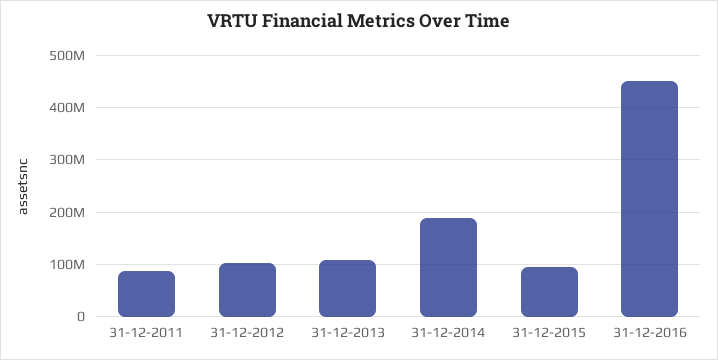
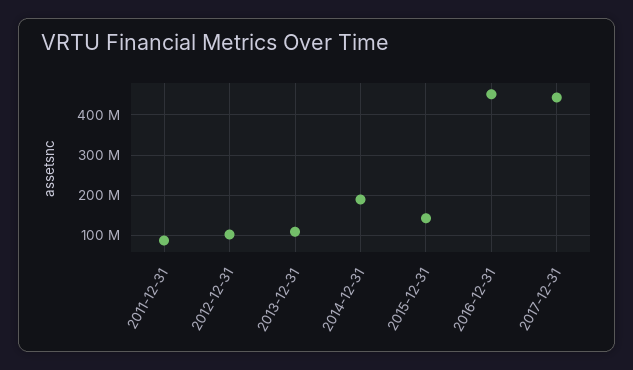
31-12-2015: 100000000 -> 140000000
2017-12-31: none -> 440000000

